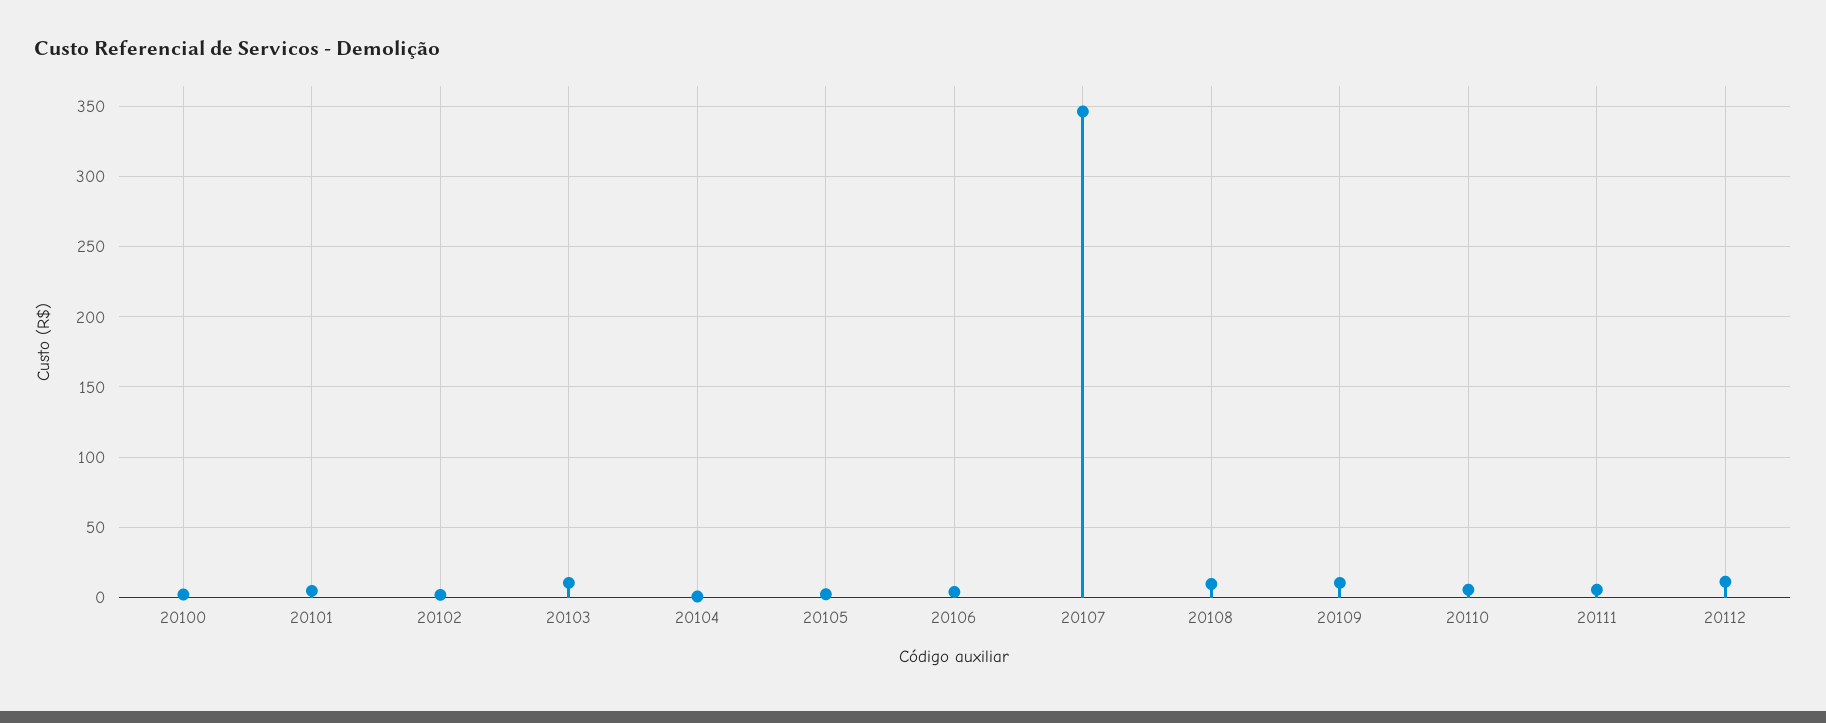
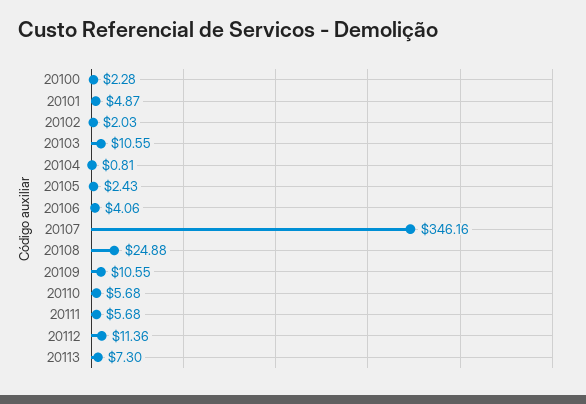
20108: 10 -> 24.88
20113: none -> 7.3

